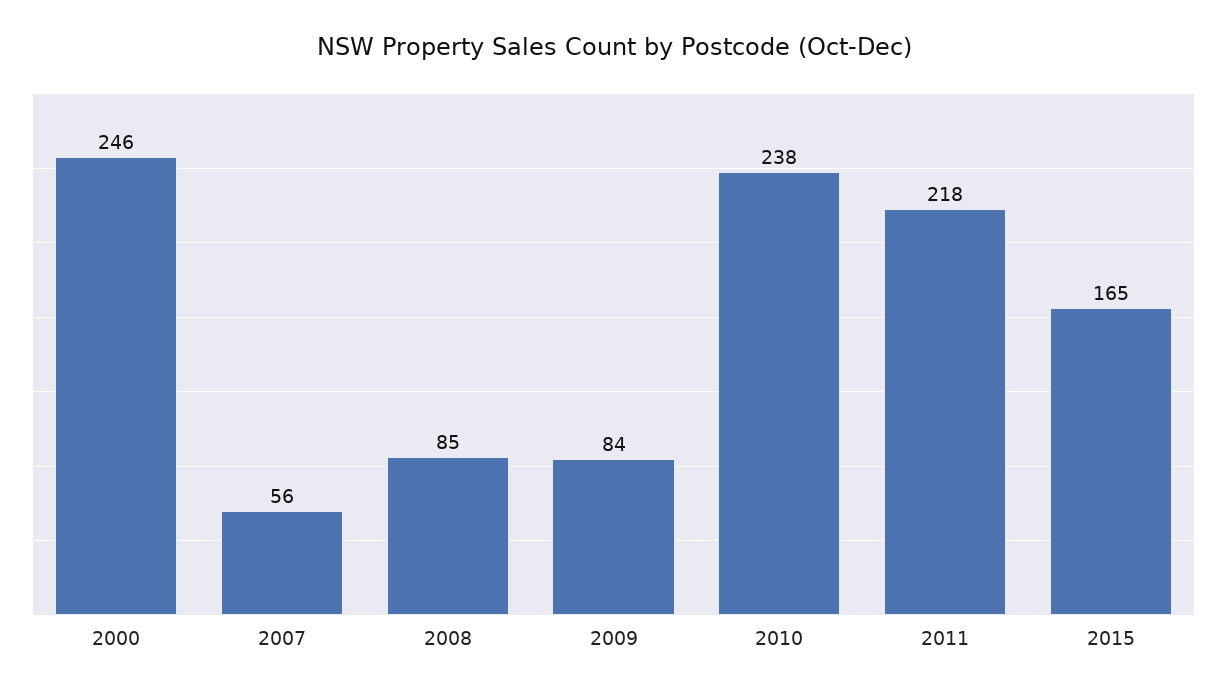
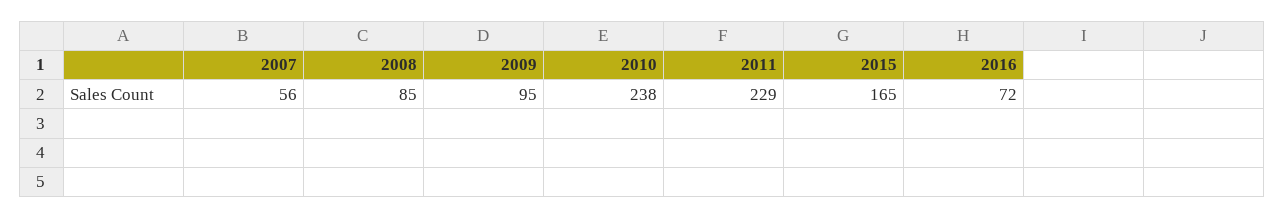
2000: 246 -> none
2009: 84 -> 95
2011: 218 -> 229
2016: none -> 72

